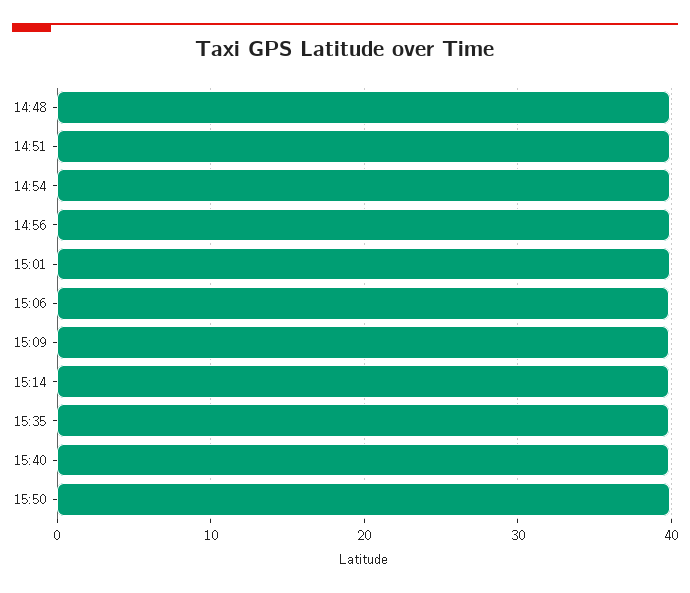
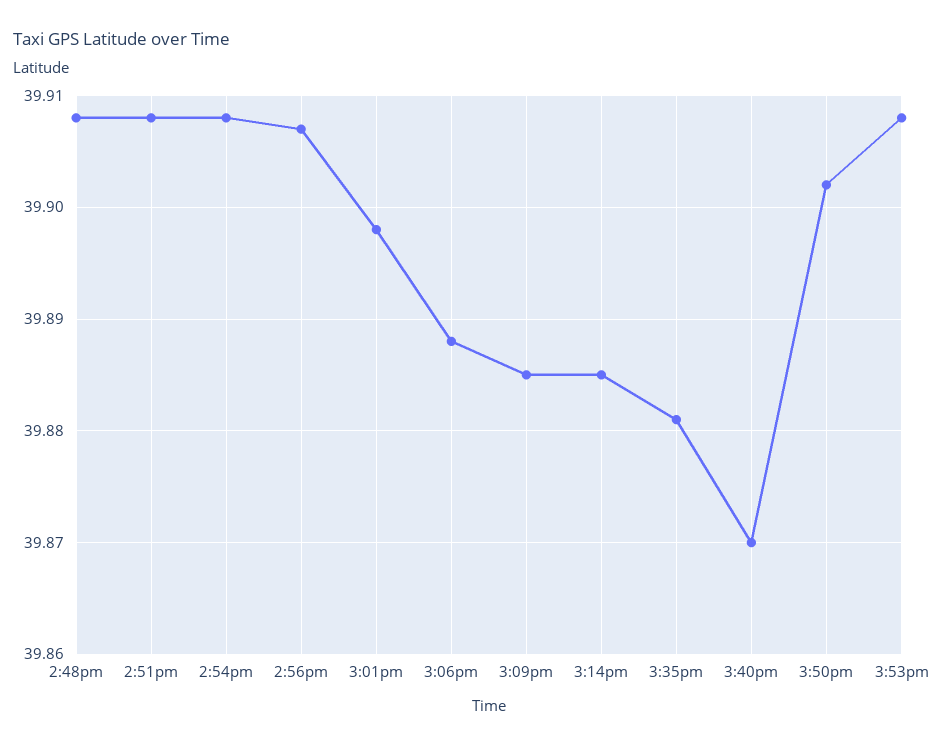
3:53pm: none -> 39.908

